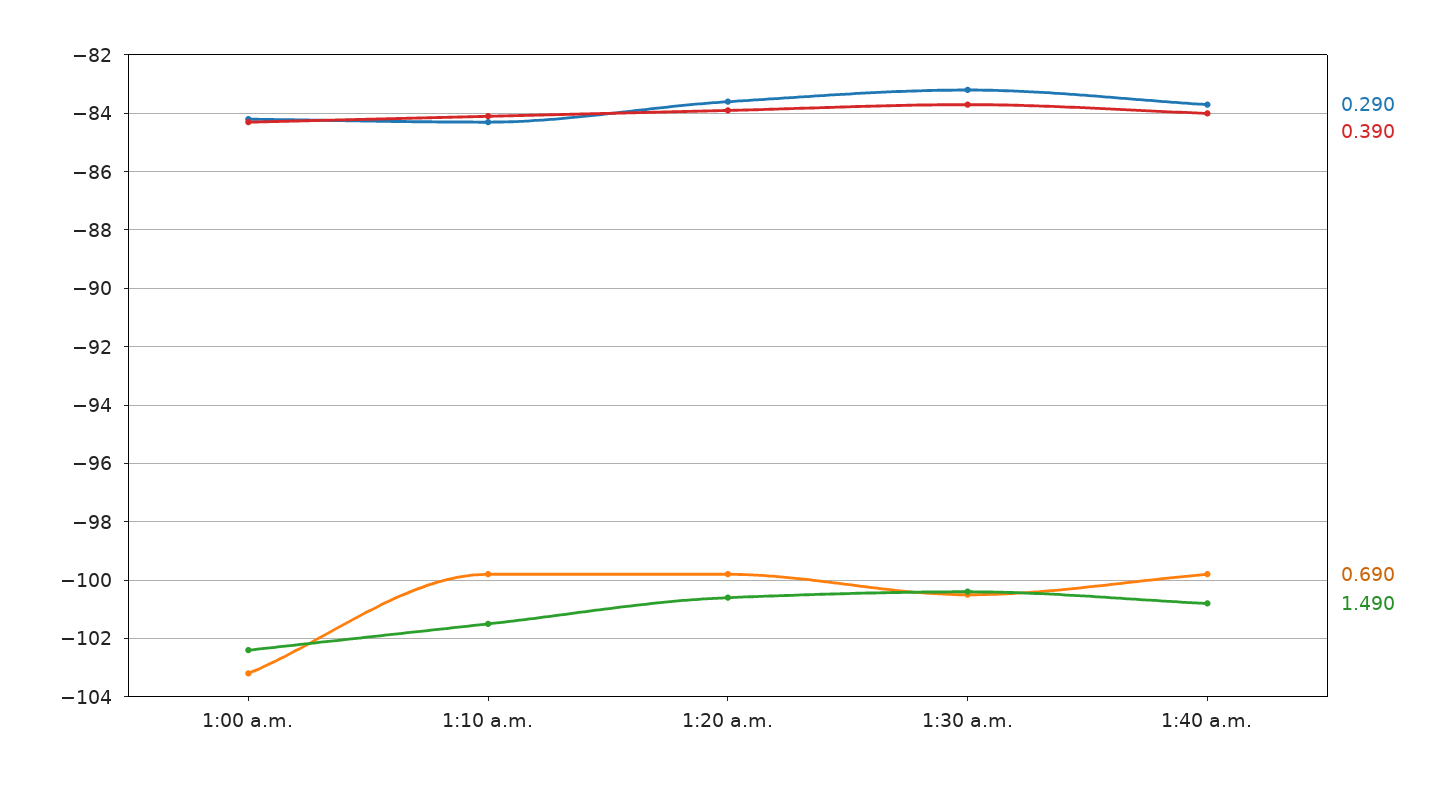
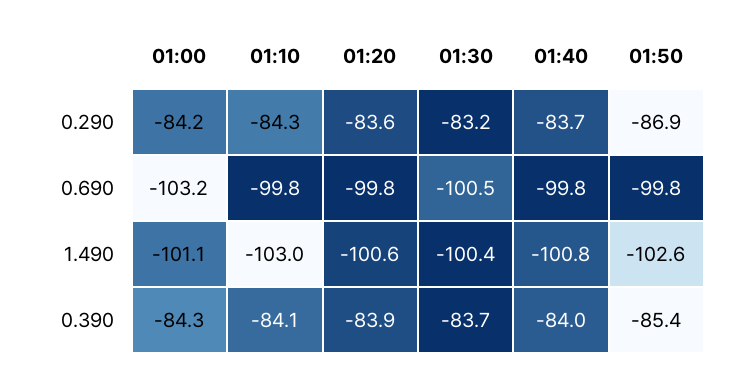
1.490, 1:00 a.m.: -102.5 -> -101.1
1.490, 1:10 a.m.: -101.5 -> -103
0.290, 01:50: none -> -86.9
0.690, 01:50: none -> -99.8
1.490, 01:50: none -> -102.6
0.390, 01:50: none -> -85.4

